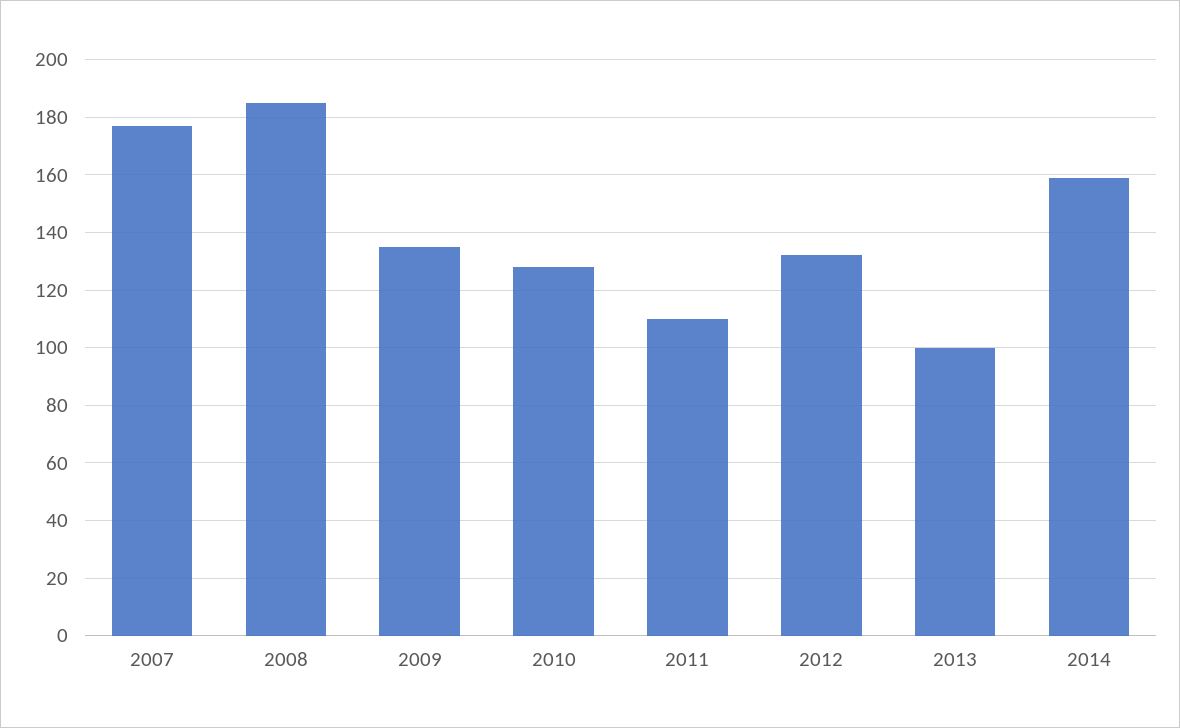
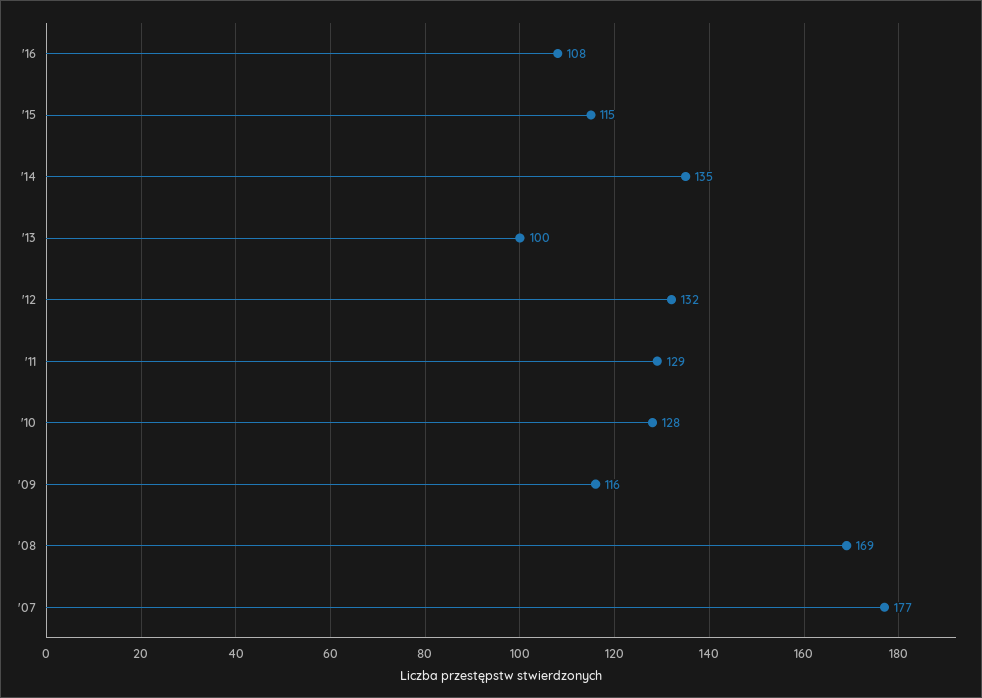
2008: 185 -> 169
2009: 135 -> 116
2011: 110 -> 129
2014: 160 -> 135
'16: none -> 108
'15: none -> 115

